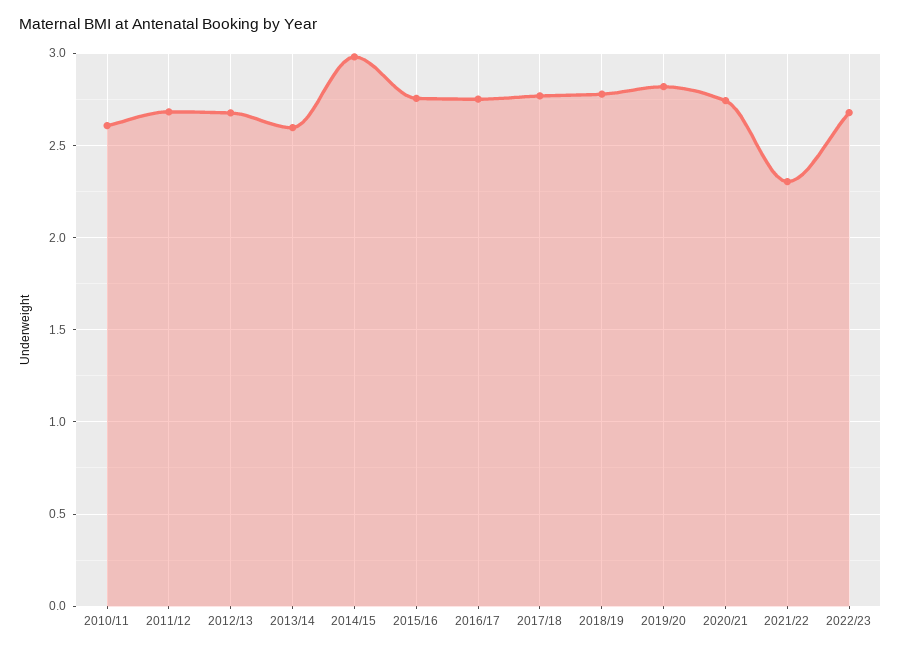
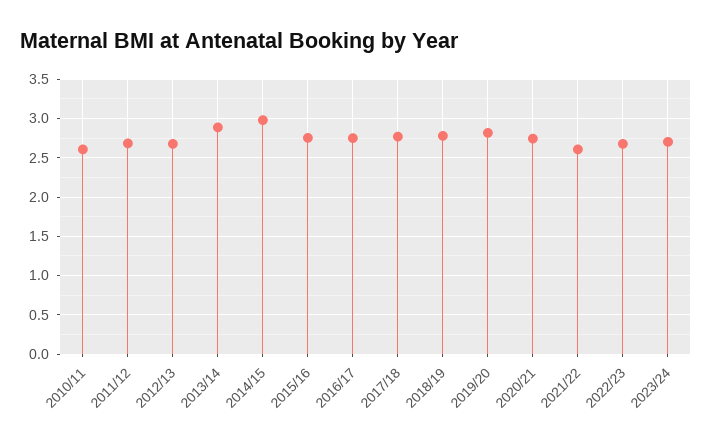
2013/14: 2.6 -> 2.9
2021/22: 2.3 -> 2.6
2023/24: none -> 2.7

